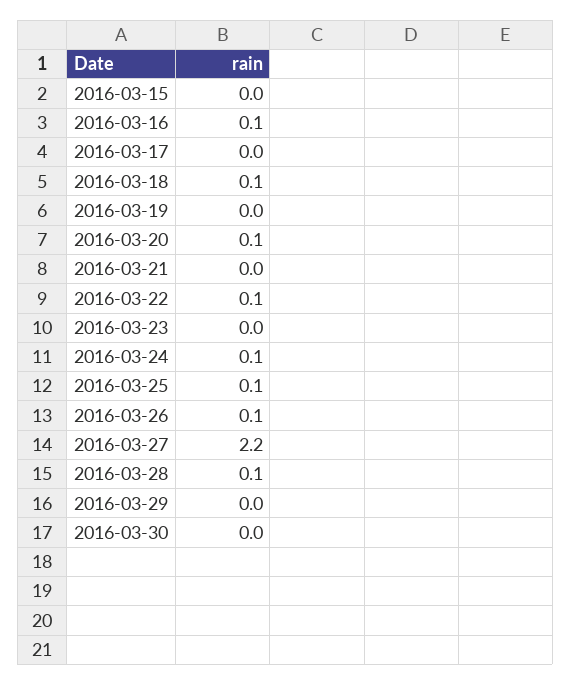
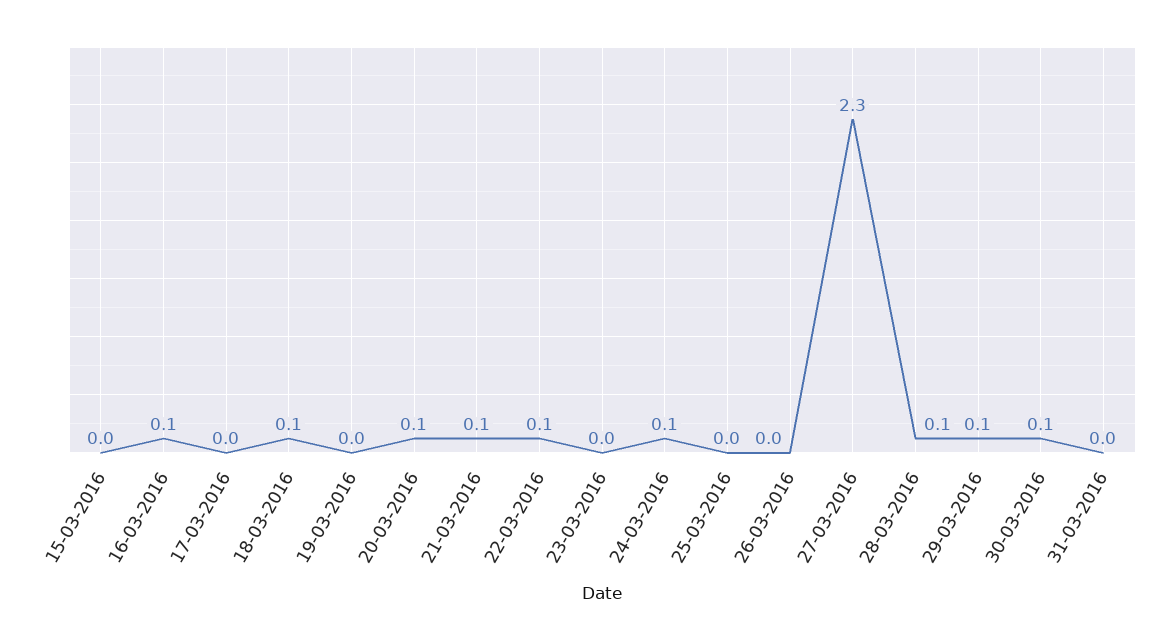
2016-03-21: 0 -> 0.1
2016-03-25: 0.1 -> 0
2016-03-26: 0.1 -> 0
2016-03-27: 2.2 -> 2.3
2016-03-29: 0 -> 0.1
2016-03-30: 0 -> 0.1
31-03-2016: none -> 0

